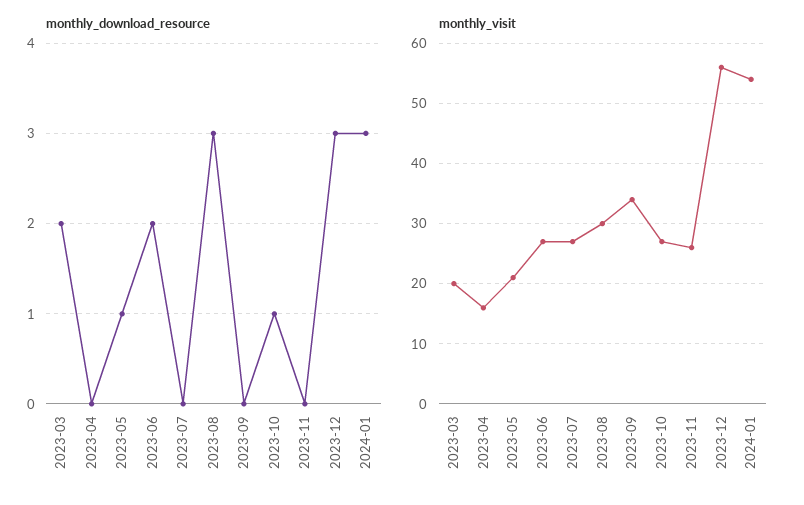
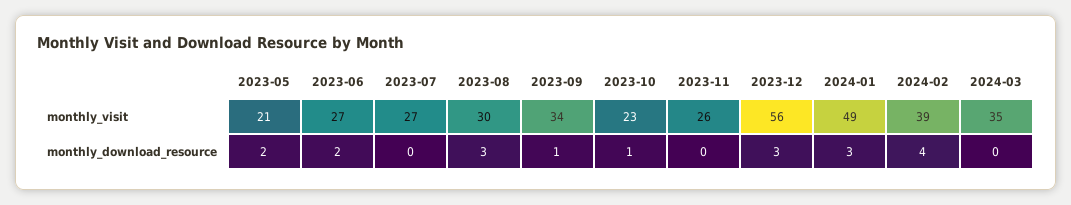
monthly_download_resource, 2023-03: 2 -> none
monthly_download_resource, 2023-04: 0 -> none
monthly_download_resource, 2023-05: 1 -> 2
monthly_download_resource, 2023-09: 0 -> 1
monthly_visit, 2023-03: 20 -> none
monthly_visit, 2023-04: 16 -> none
monthly_visit, 2023-10: 27 -> 23
monthly_visit, 2024-01: 54 -> 49
monthly_visit, 2024-02: none -> 39
monthly_visit, 2024-03: none -> 35
monthly_download_resource, 2024-02: none -> 4
monthly_download_resource, 2024-03: none -> 0

